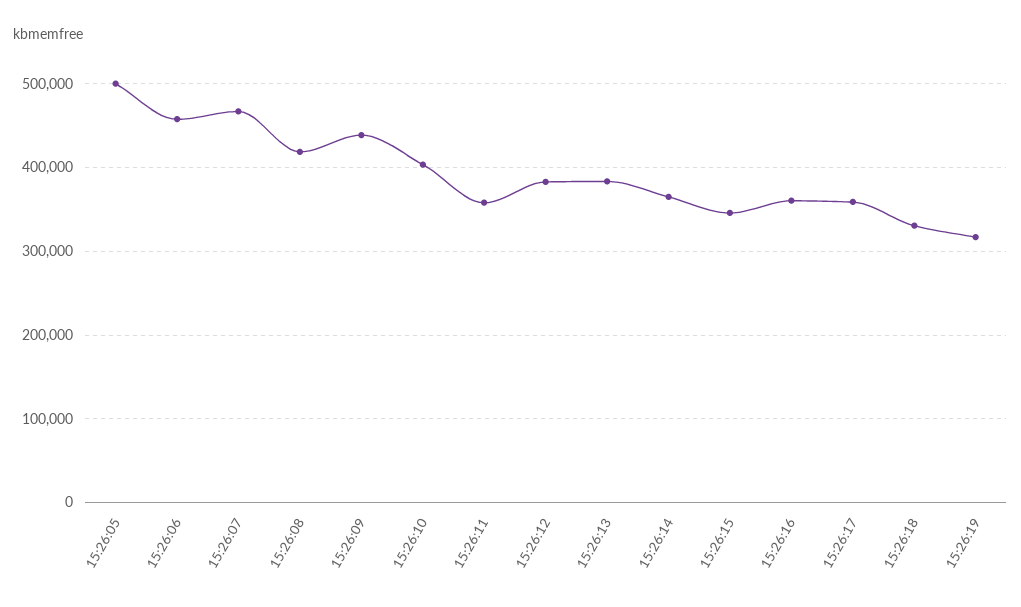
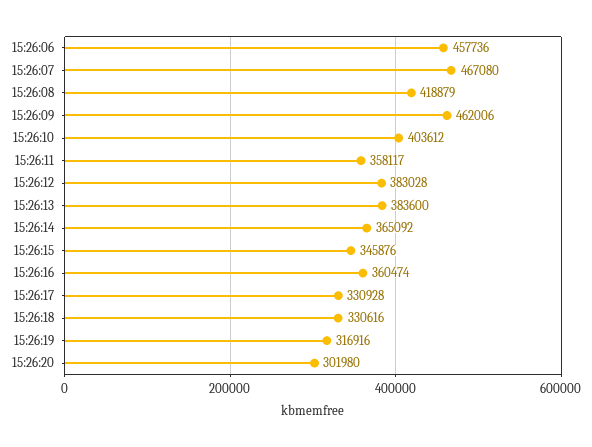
15:26:05: 500000 -> none
15:26:09: 440000 -> 462006
15:26:17: 360000 -> 330928
15:26:20: none -> 301980

